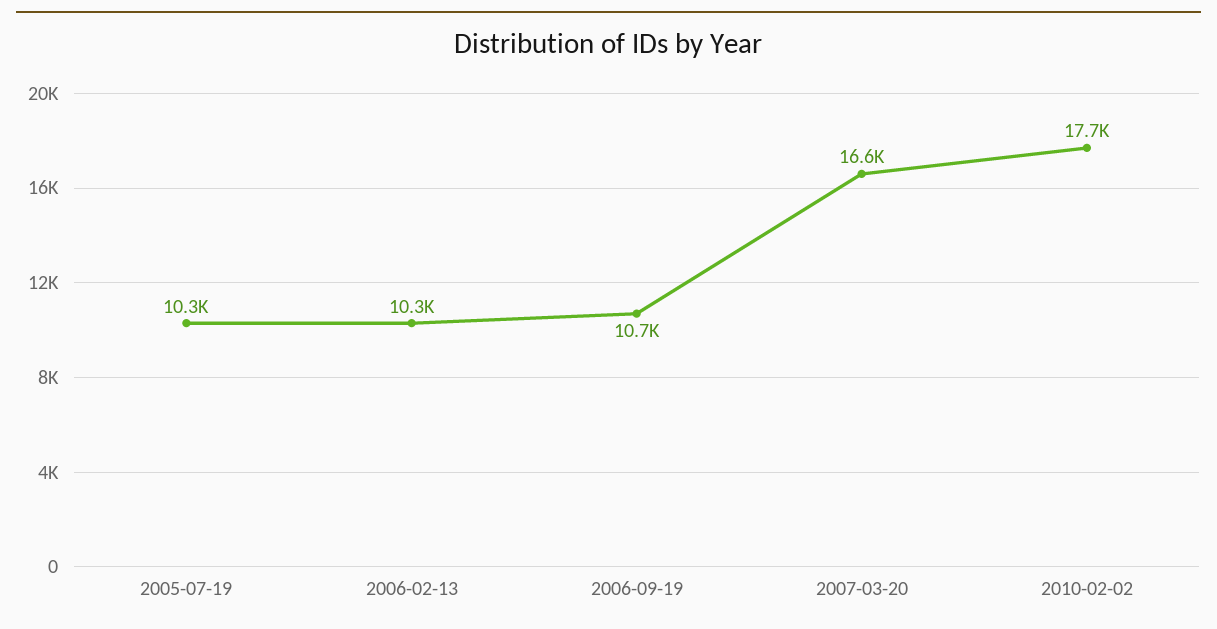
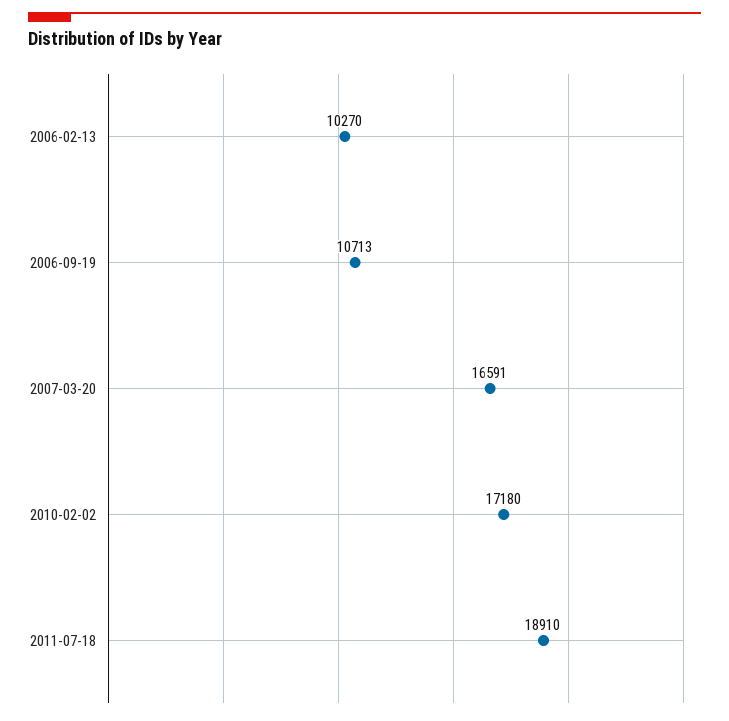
2005-07-19: 10300 -> none
2010-02-02: 17700 -> 17180
2011-07-18: none -> 18910

